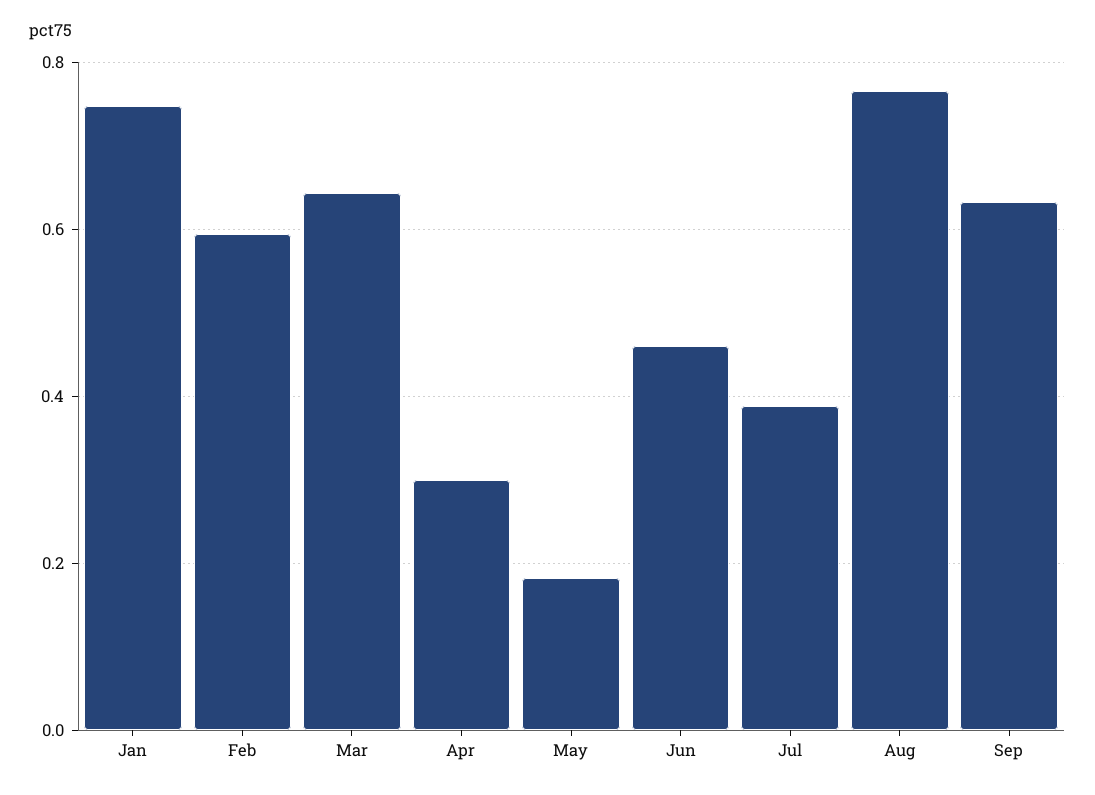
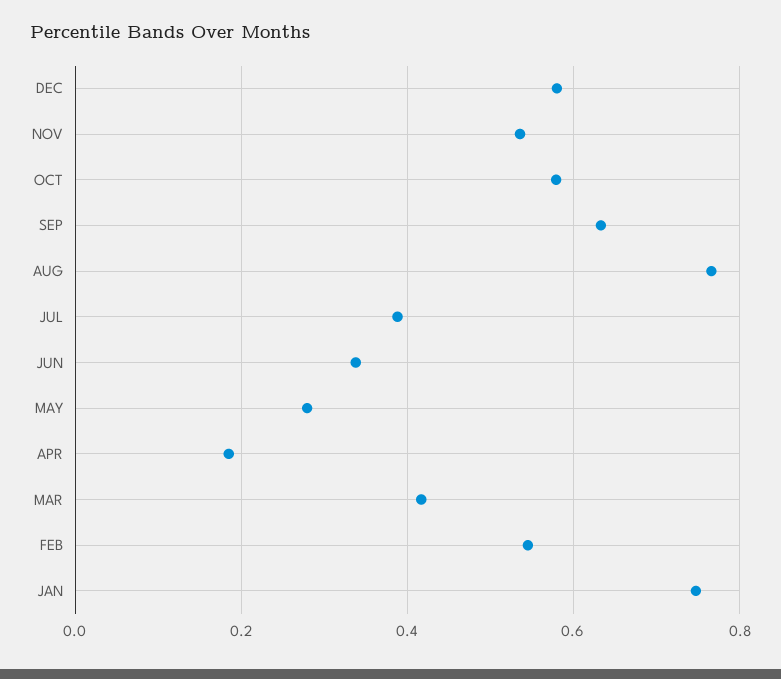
Feb: 0.6 -> 0.54
Mar: 0.64 -> 0.42
Apr: 0.3 -> 0.18
May: 0.18 -> 0.28
Jun: 0.46 -> 0.34
DEC: none -> 0.58
NOV: none -> 0.54
OCT: none -> 0.58

